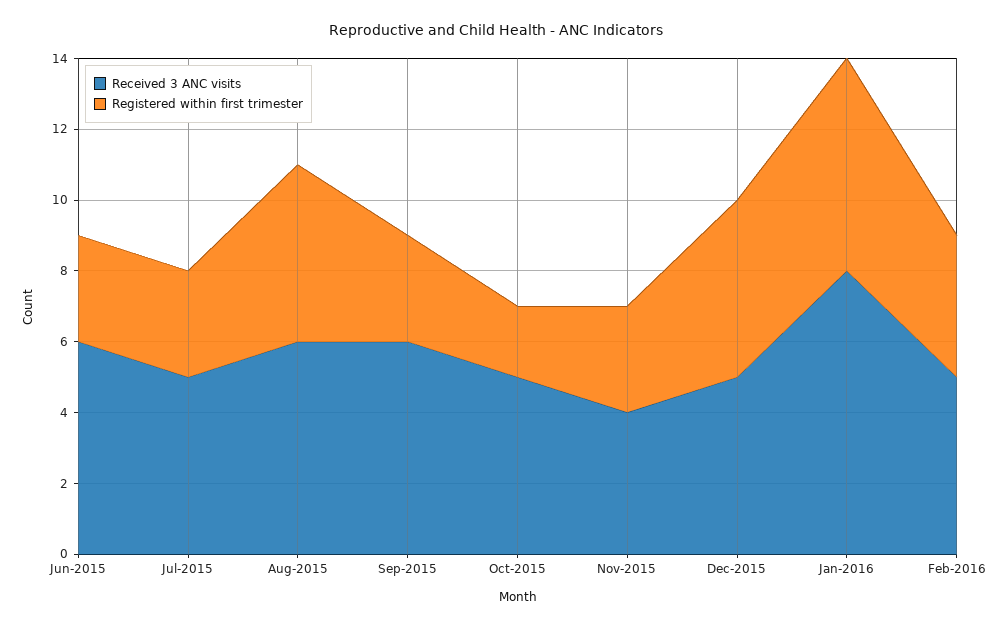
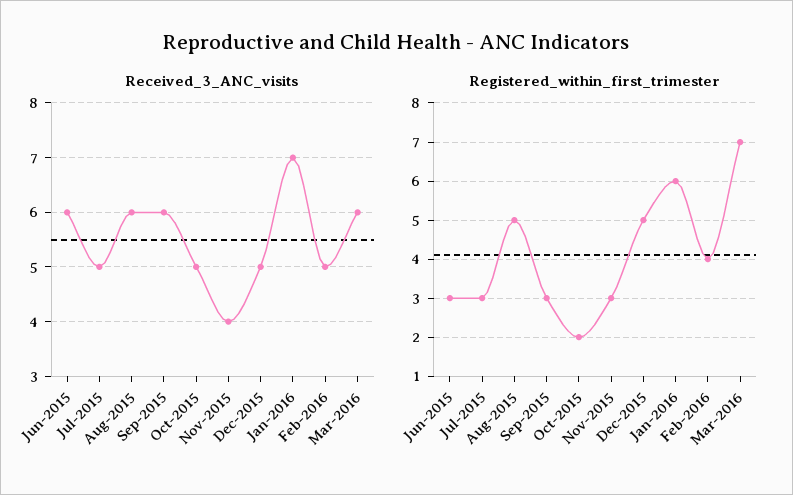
Received 3 ANC visits, Jan-2016: 8 -> 7
Received 3 ANC visits, Mar-2016: none -> 6
Registered within first trimester, Mar-2016: none -> 7

